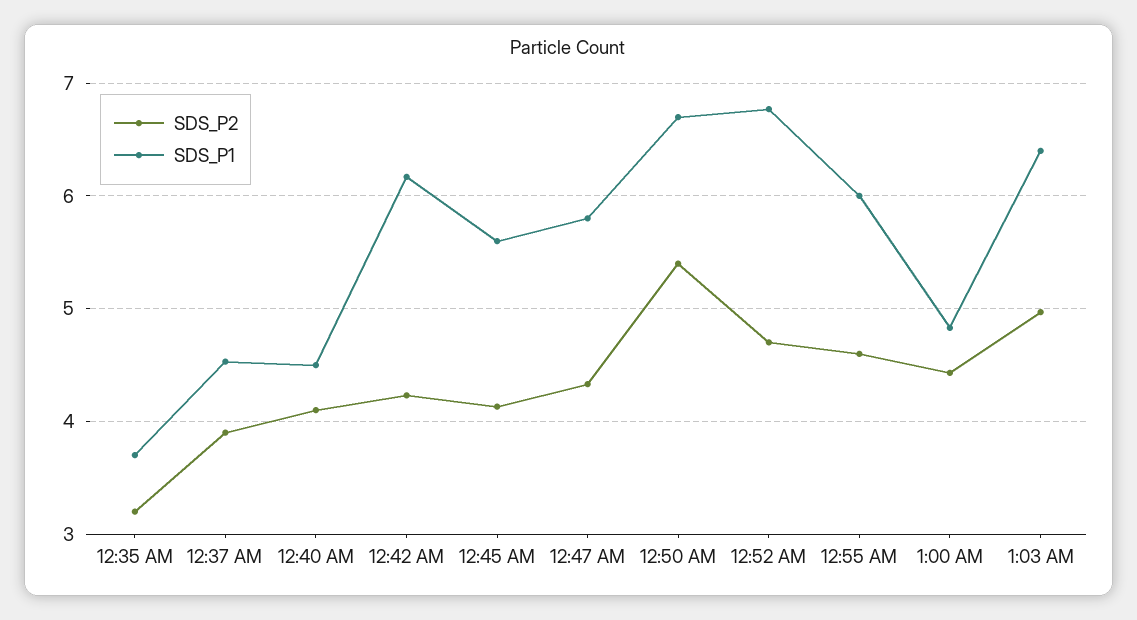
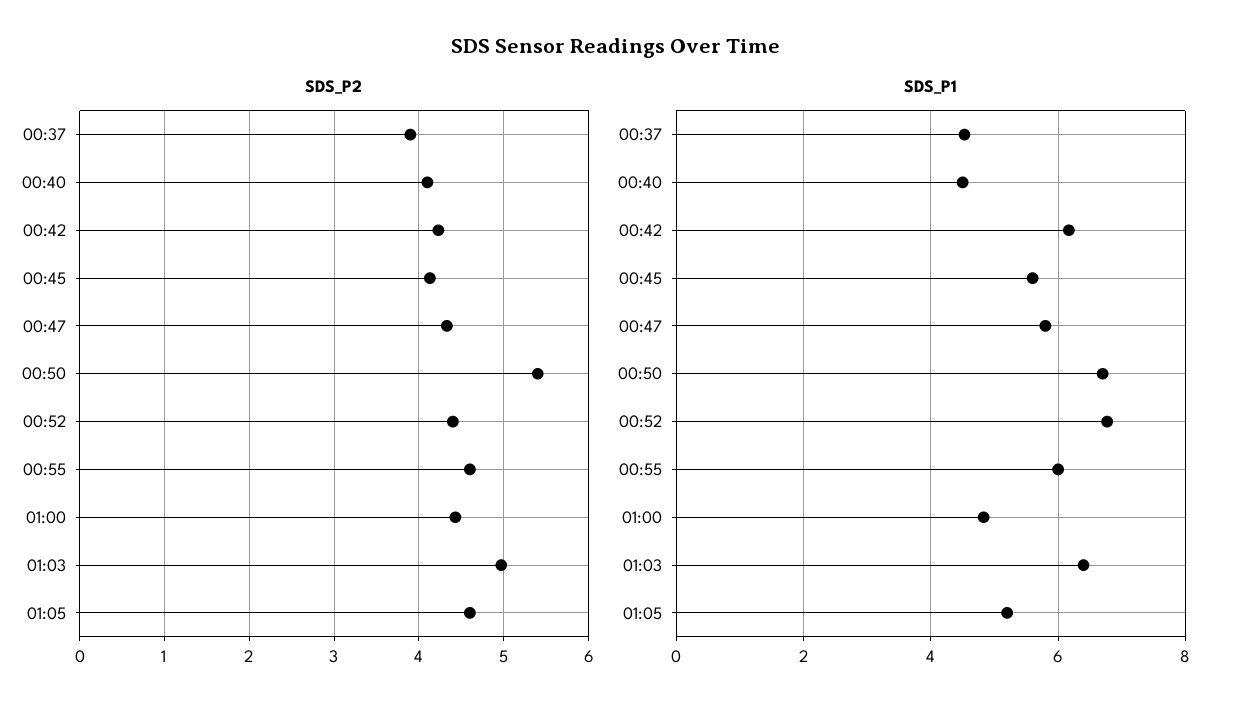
SDS_P2, 12:35 AM: 3.2 -> none
SDS_P1, 12:35 AM: 3.7 -> none
SDS_P2, 12:52 AM: 4.7 -> 4.4
SDS_P2, 01:05: none -> 4.6
SDS_P1, 01:05: none -> 5.2

